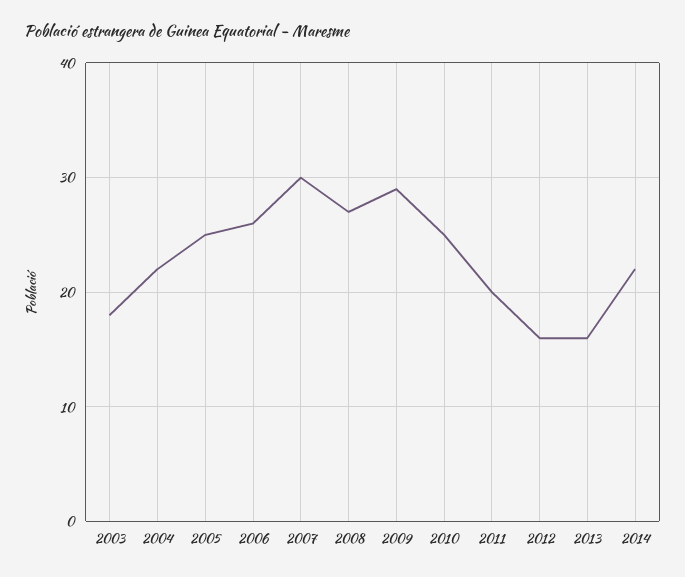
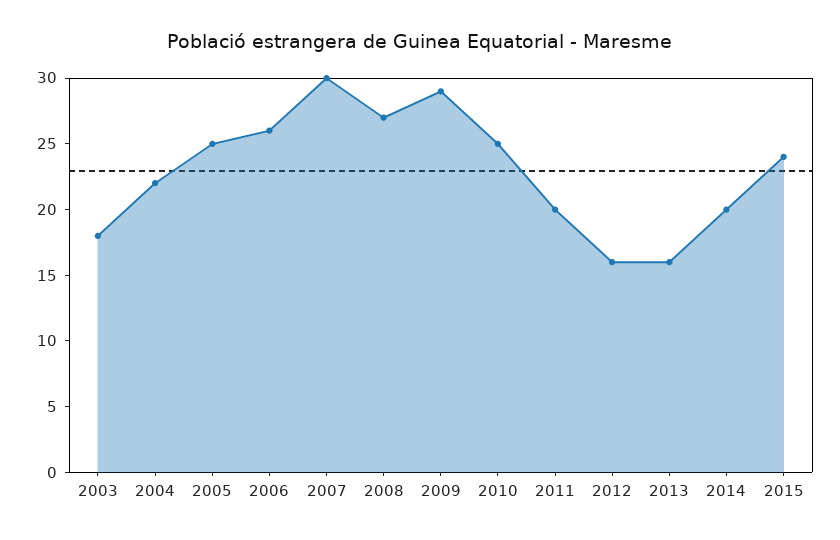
2014: 22 -> 20
2015: none -> 24

